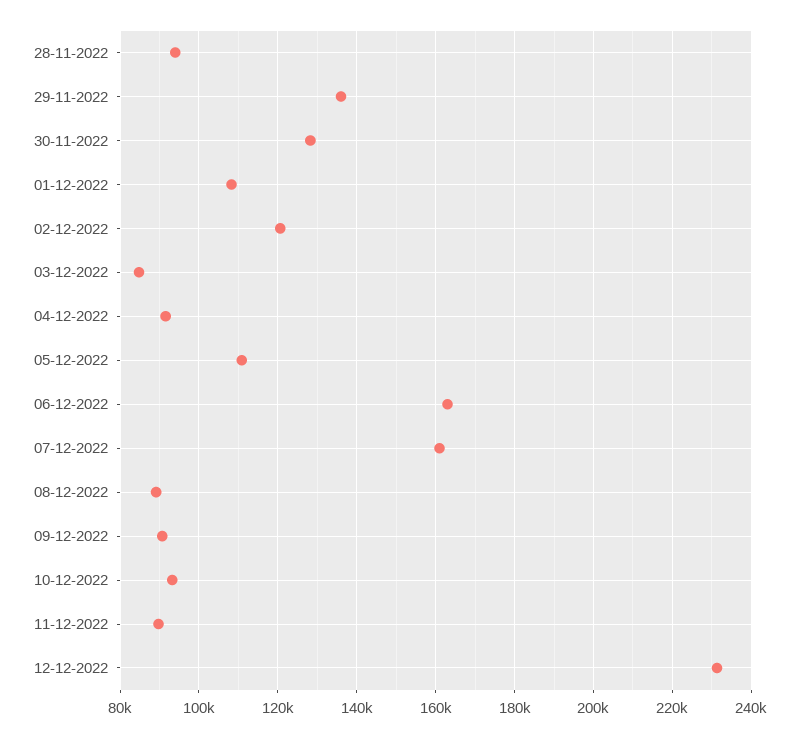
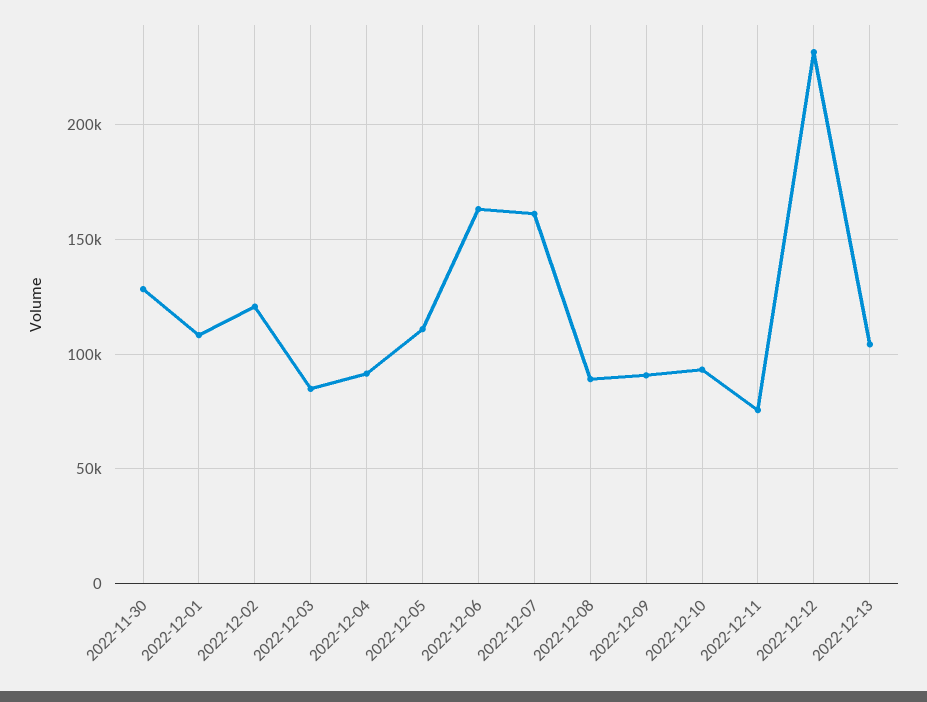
28-11-2022: 94000 -> none
29-11-2022: 136000 -> none
11-12-2022: 90000 -> 75000
2022-12-13: none -> 105000

